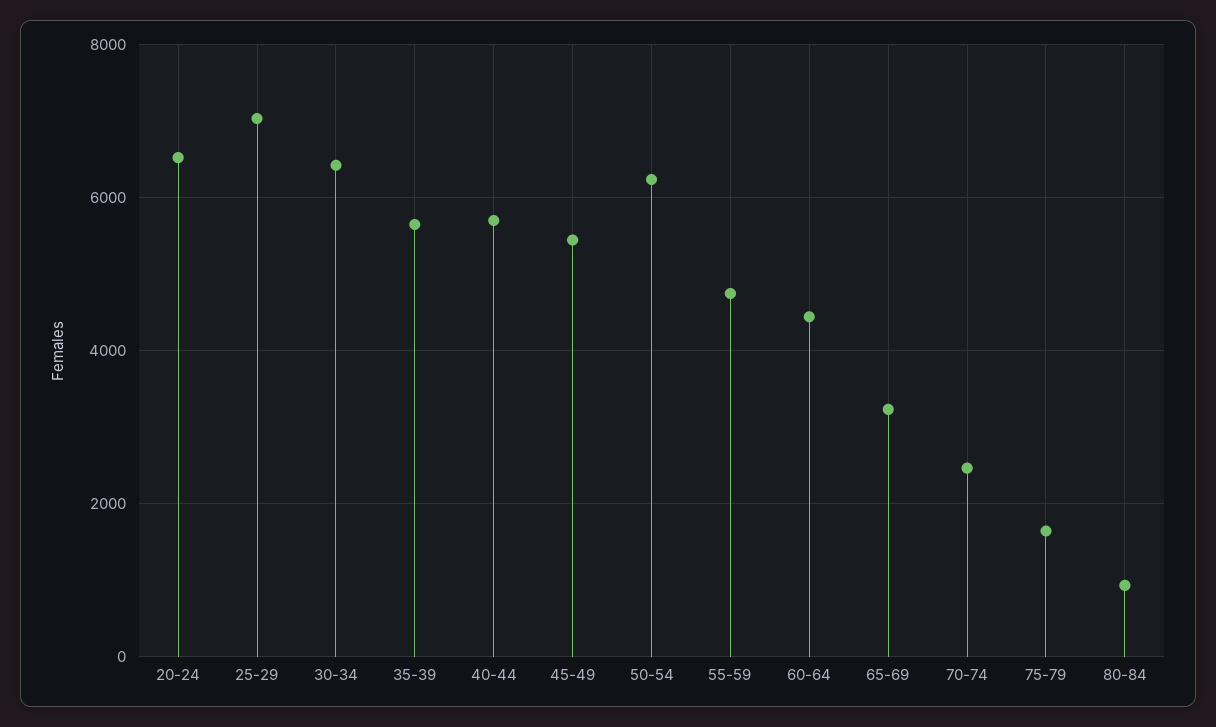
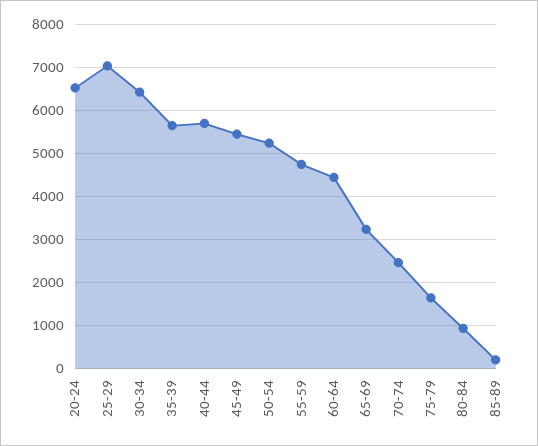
50-54: 6200 -> 5200
85-89: none -> 200

